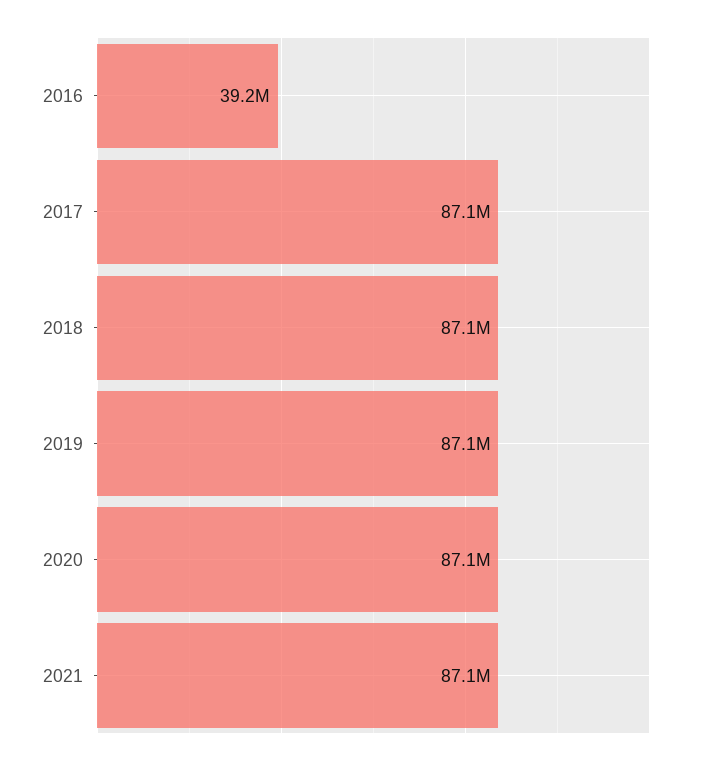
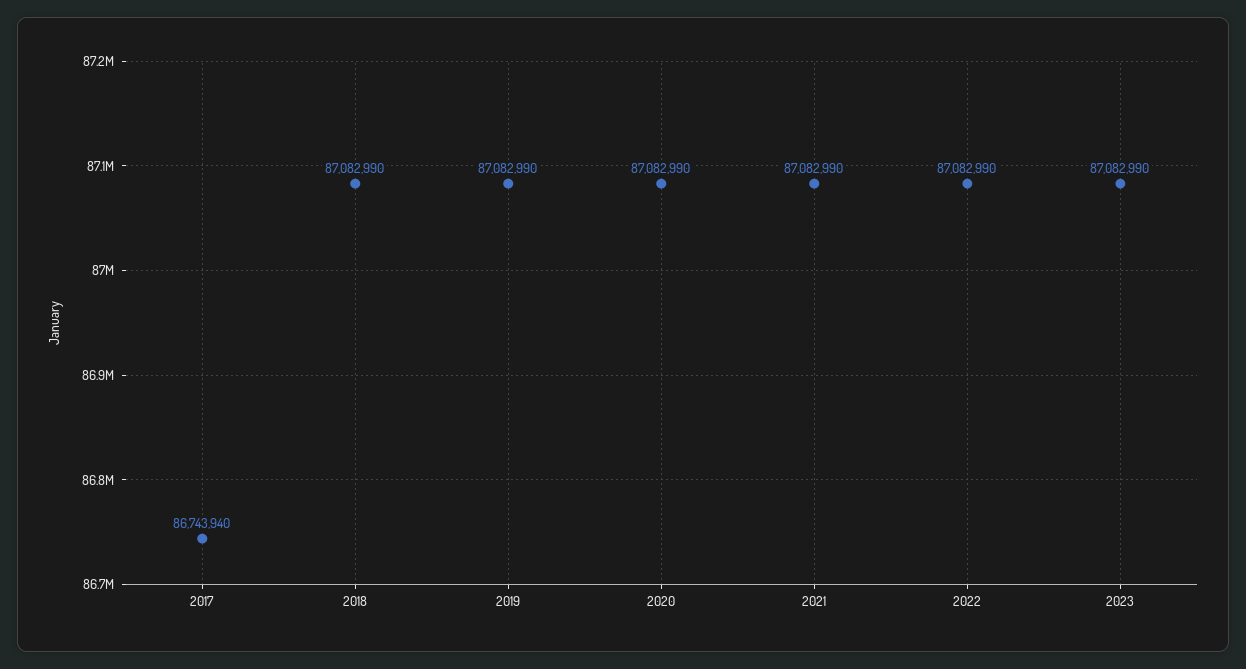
2016: 39200000 -> none
2017: 87100000 -> 86743940
2022: none -> 87082990
2023: none -> 87082990

